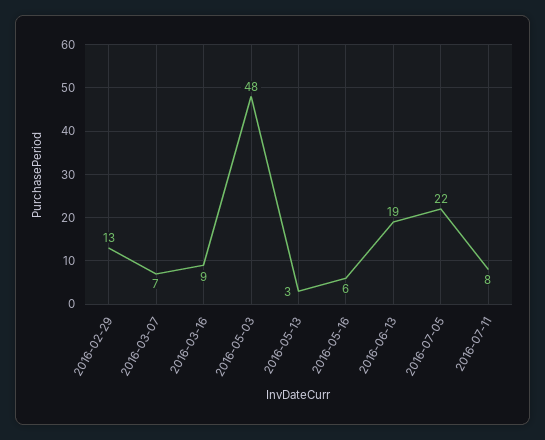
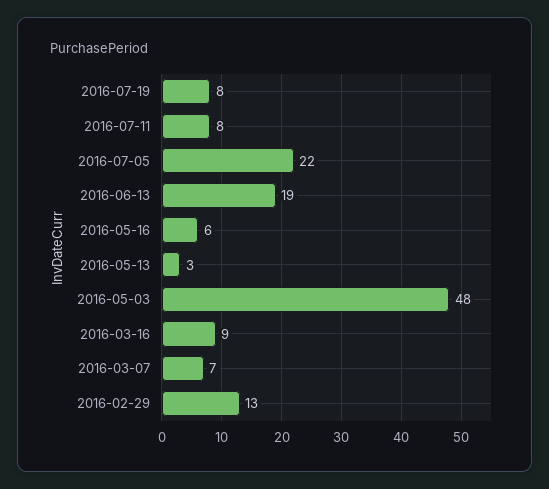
2016-07-19: none -> 8

